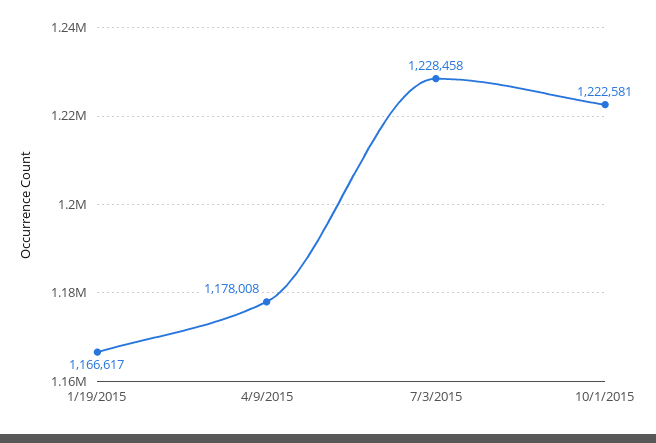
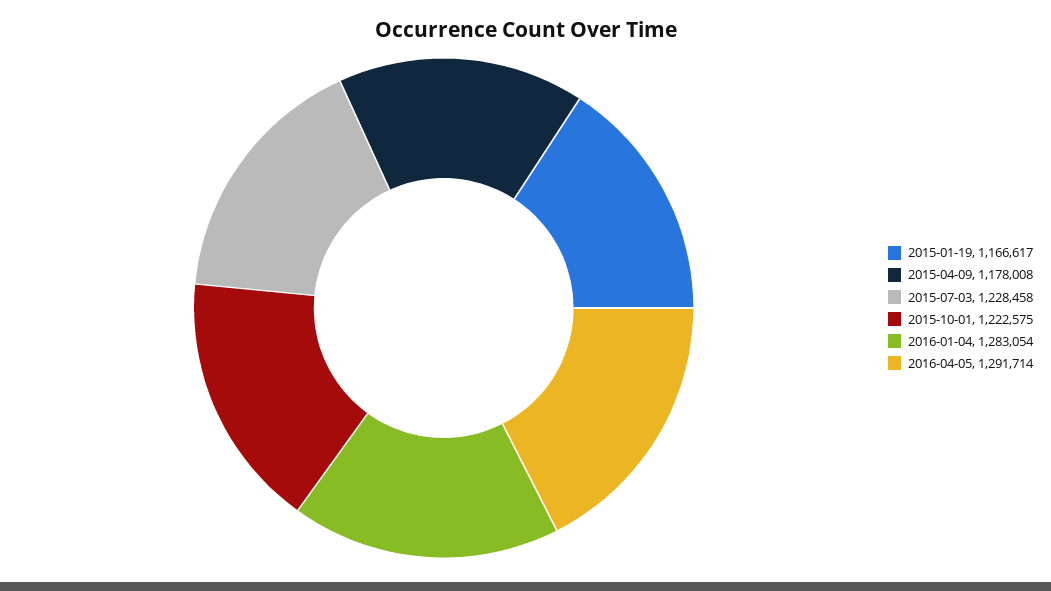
10/1/2015: 1222581 -> 1222575
2016-01-04: none -> 1283054
2016-04-05: none -> 1291714

